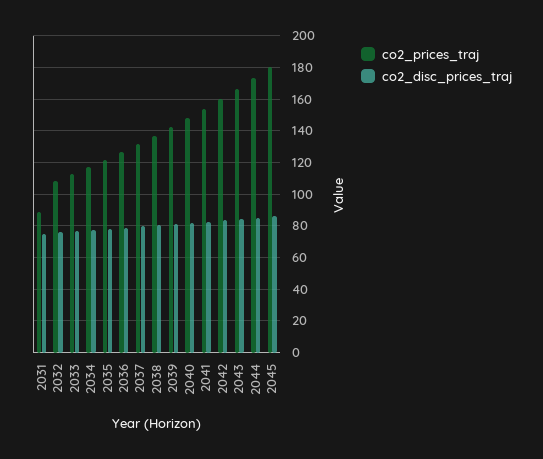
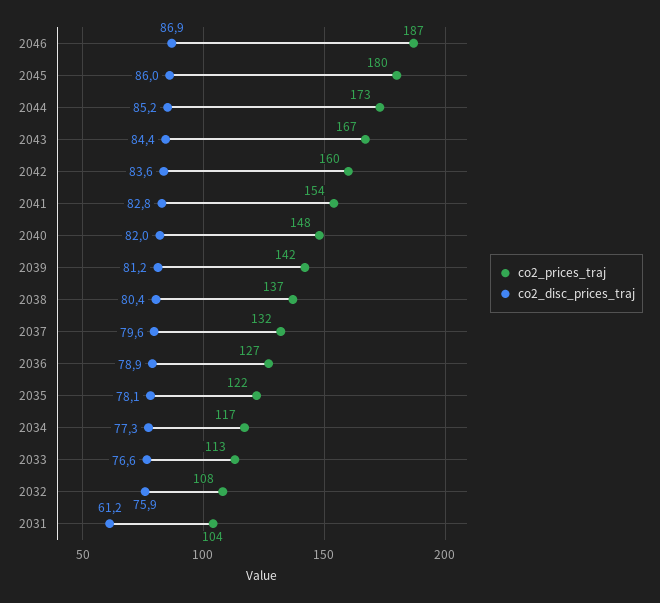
co2_prices_traj, 2031: 90 -> 104
co2_disc_prices_traj, 2031: 75 -> 61.2
co2_prices_traj, 2046: none -> 187
co2_disc_prices_traj, 2046: none -> 86.9

